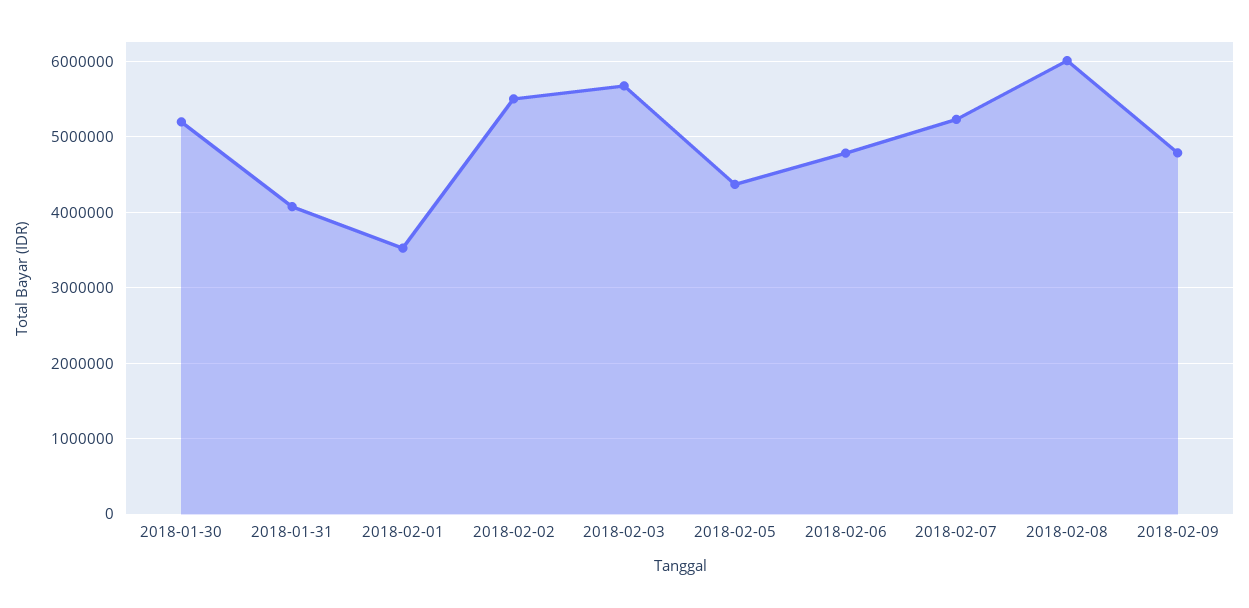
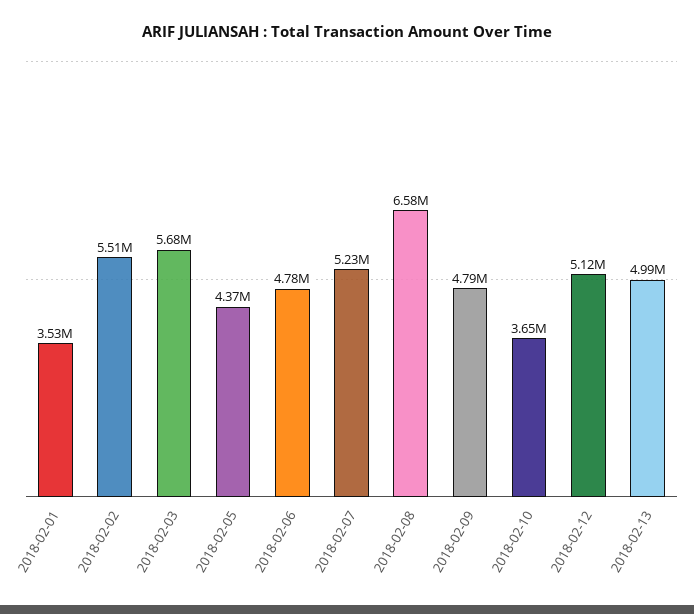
2018-01-30: 5200000 -> none
2018-01-31: 4100000 -> none
2018-02-08: 6000000 -> 6580000
2018-02-10: none -> 3650000
2018-02-12: none -> 5120000
2018-02-13: none -> 4990000

